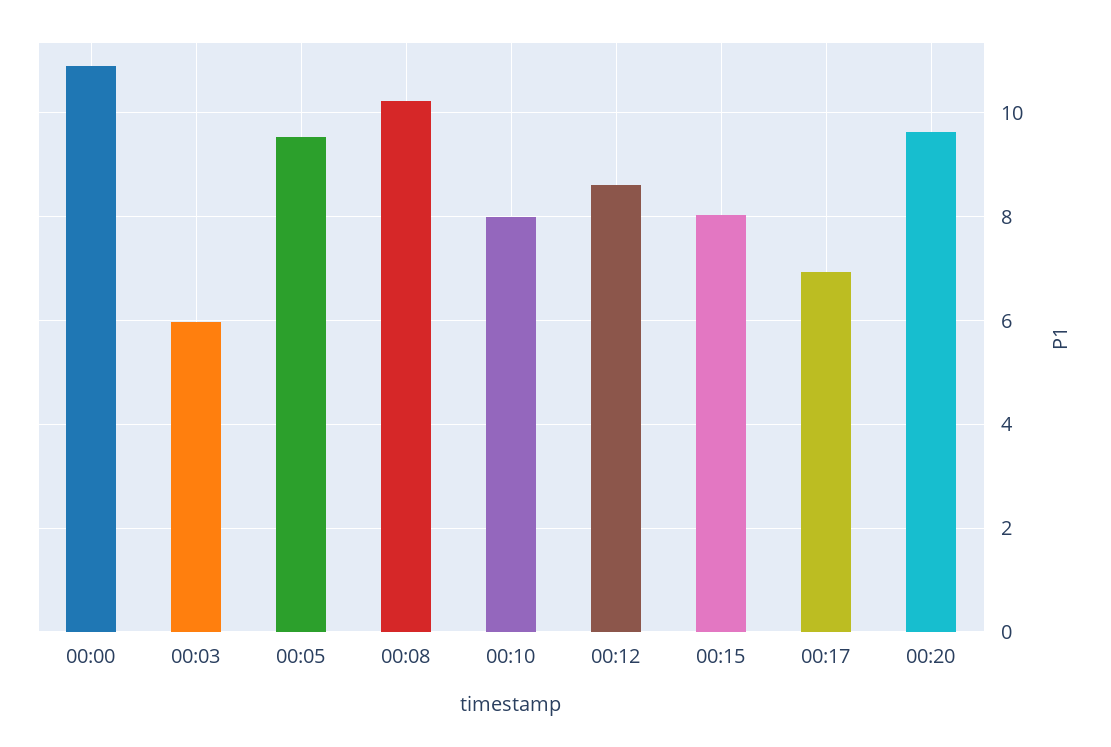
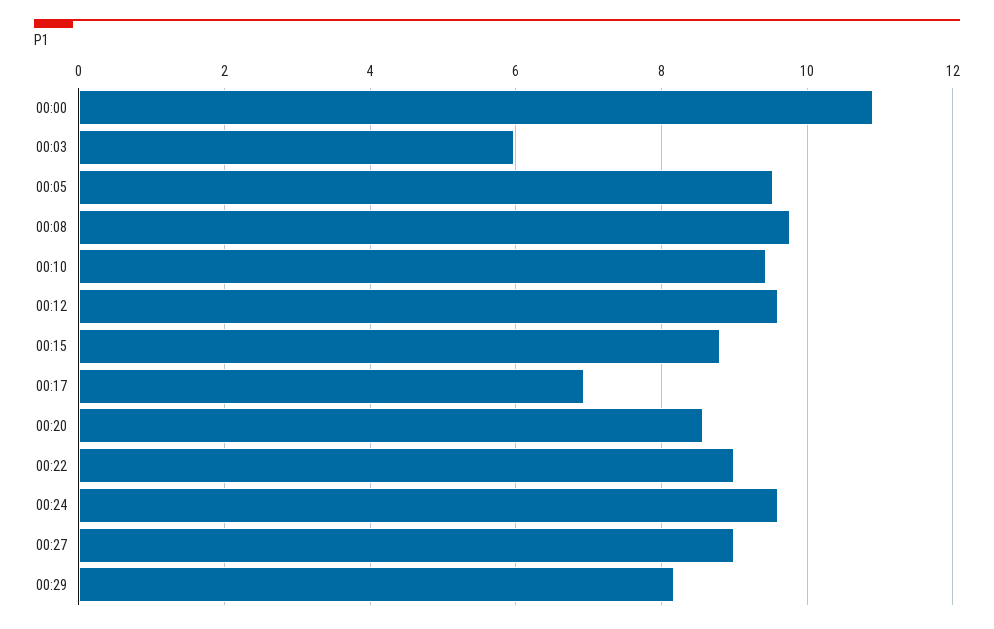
00:08: 10.2 -> 9.8
00:10: 8 -> 9.4
00:12: 8.6 -> 9.6
00:15: 8 -> 8.8
00:20: 9.6 -> 8.6
00:22: none -> 9
00:24: none -> 9.6
00:27: none -> 9
00:29: none -> 8.2

